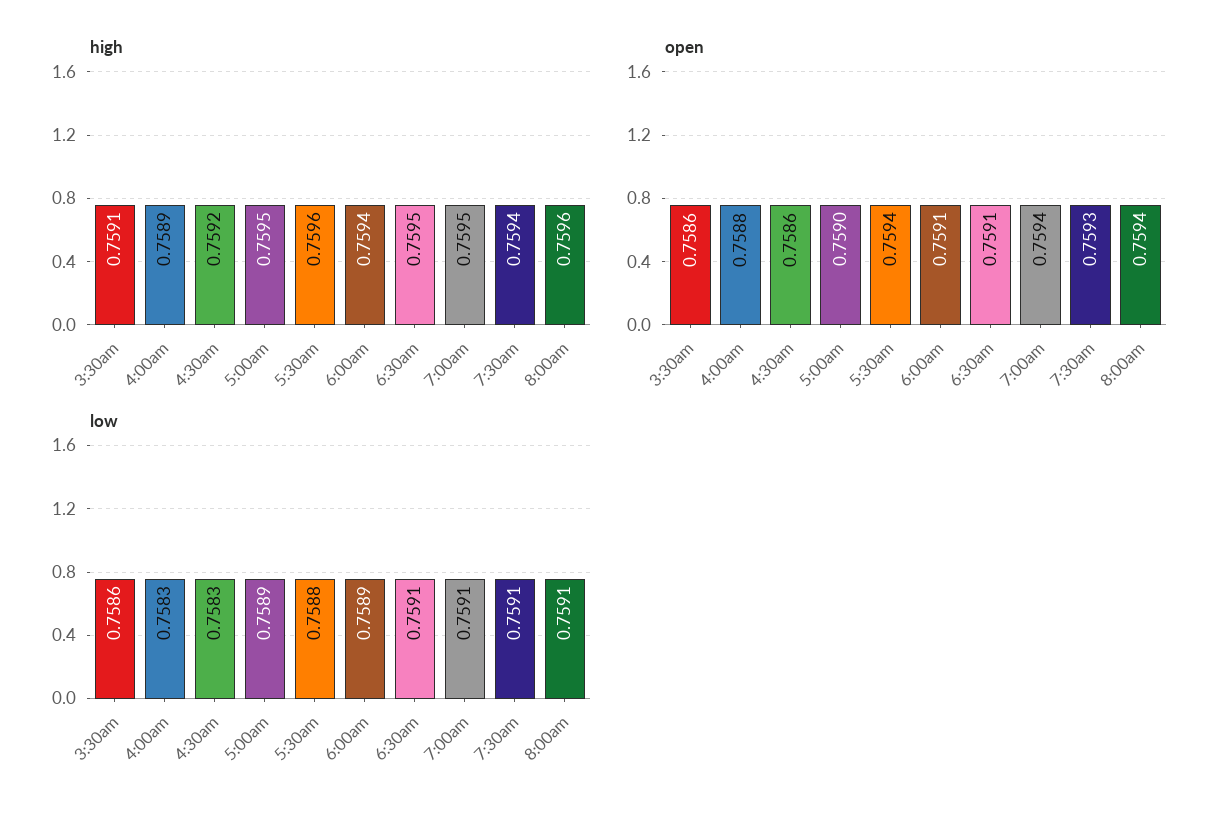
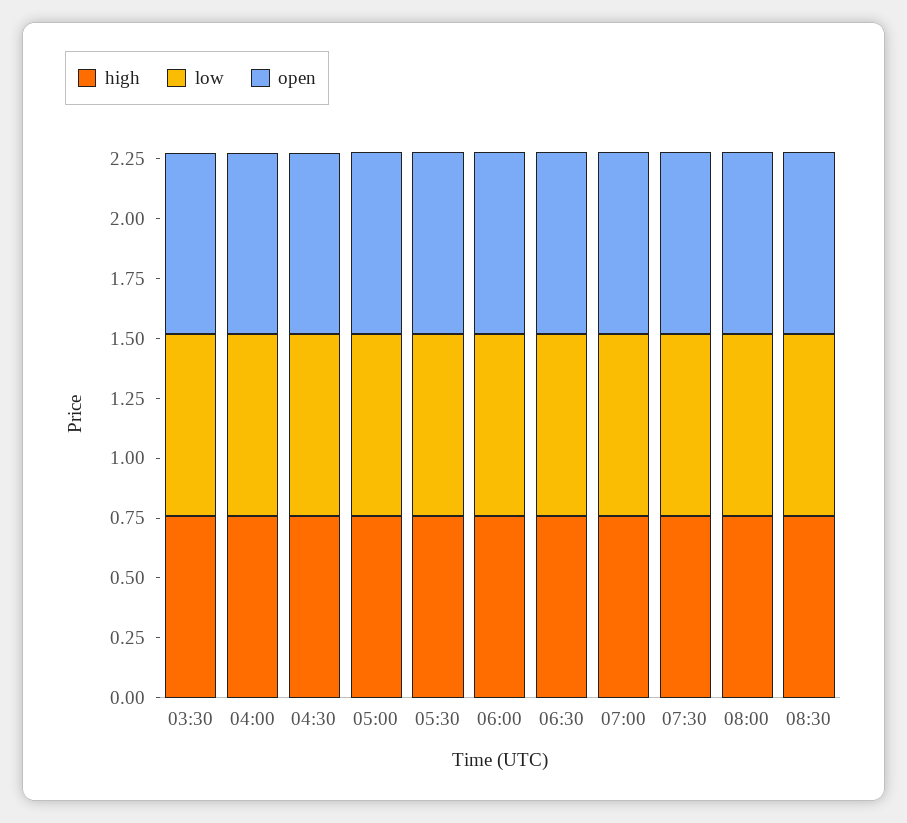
high, 08:30: none -> 0.75
low, 08:30: none -> 0.75
open, 08:30: none -> 0.75

